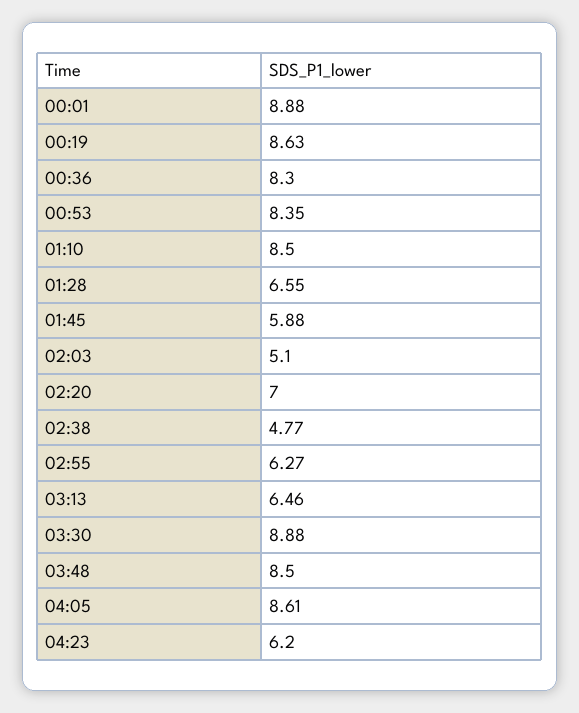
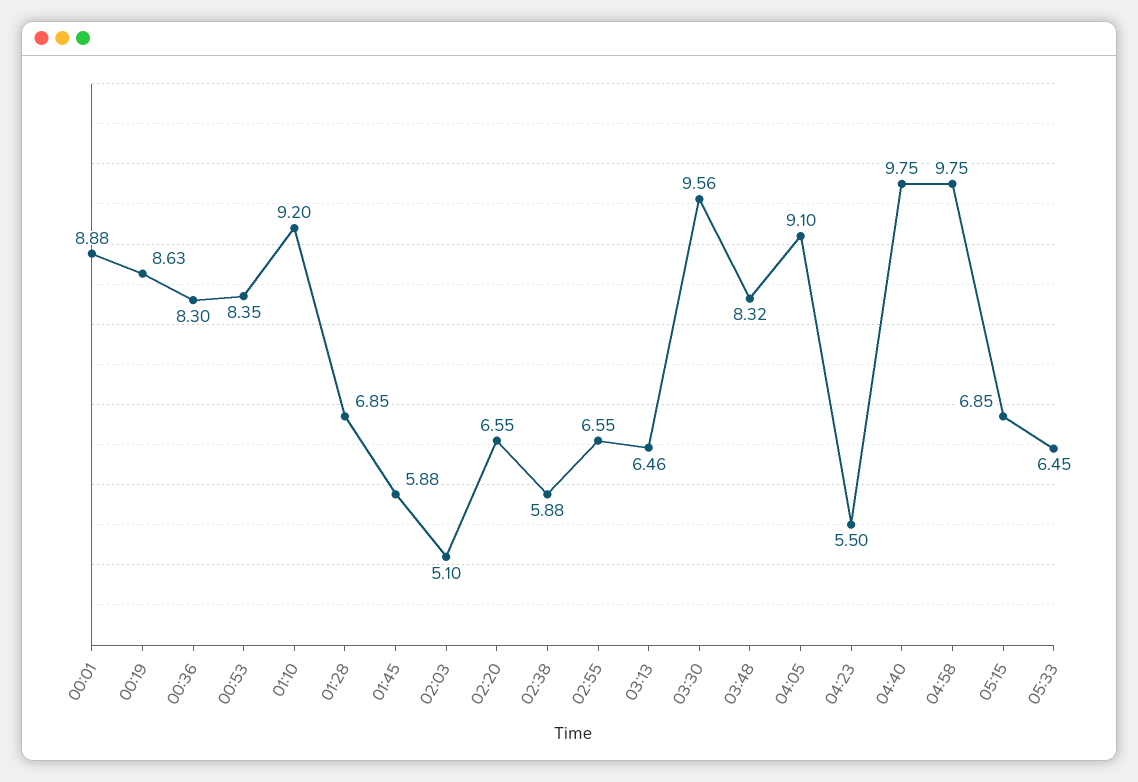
01:10: 8.5 -> 9.2
01:28: 6.55 -> 6.85
02:20: 7 -> 6.55
02:38: 4.77 -> 5.88
02:55: 6.27 -> 6.55
03:30: 8.88 -> 9.56
03:48: 8.5 -> 8.32
04:05: 8.61 -> 9.1
04:23: 6.2 -> 5.5
04:40: none -> 9.75
04:58: none -> 9.75
05:15: none -> 6.85
05:33: none -> 6.45

